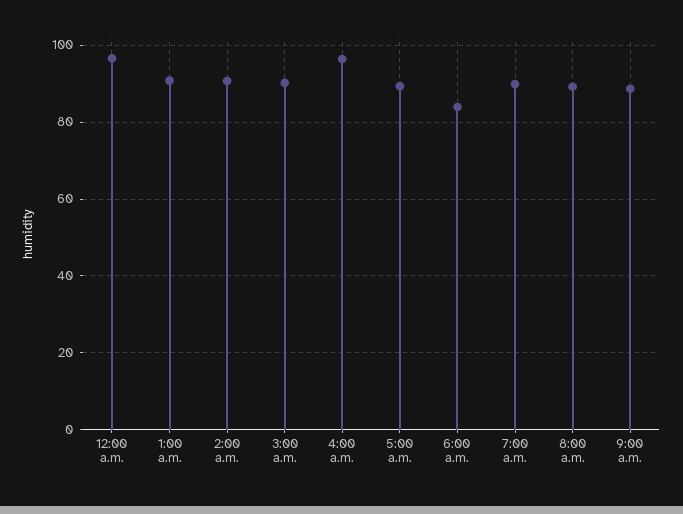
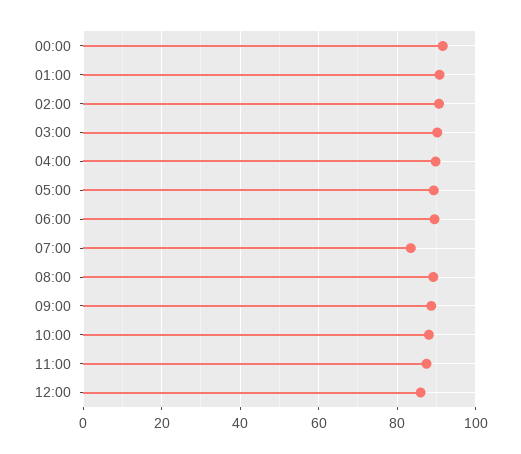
12:00 a.m.: 96 -> 92
4:00 a.m.: 96 -> 90
6:00 a.m.: 84 -> 90
7:00 a.m.: 90 -> 84
10:00: none -> 88
11:00: none -> 88
12:00: none -> 86

